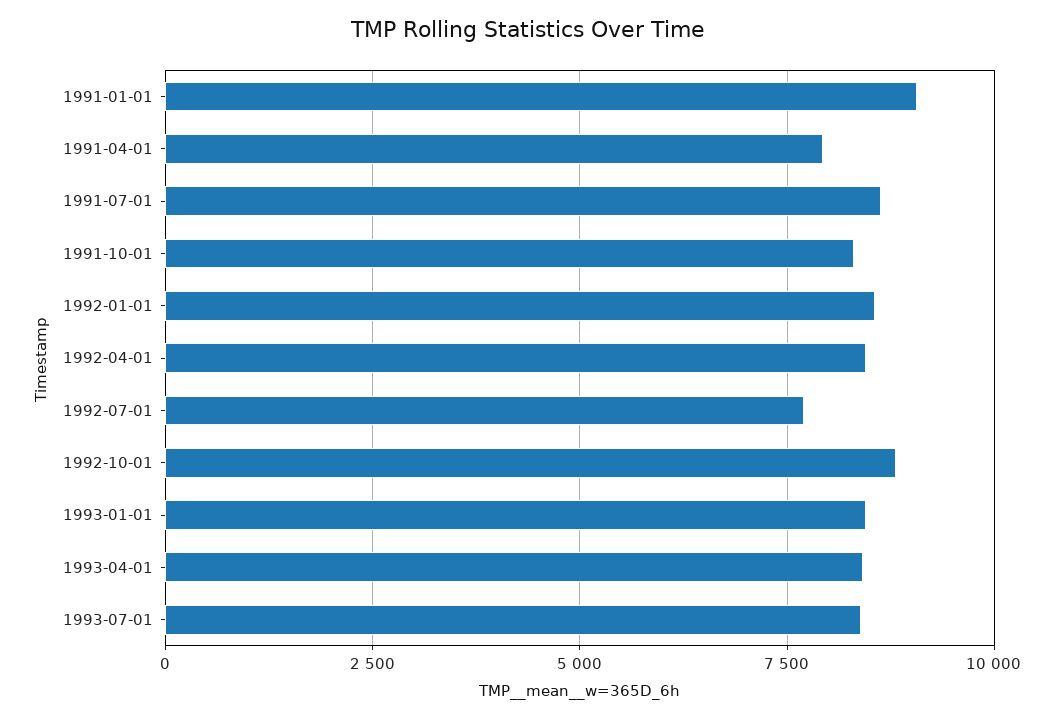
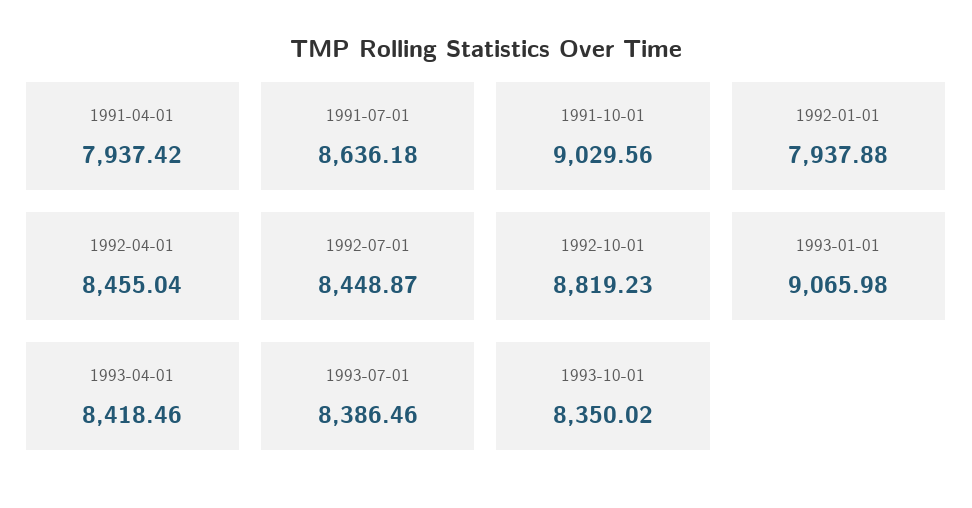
1991-01-01: 9000 -> none
1991-10-01: 8250 -> 9029.56
1992-01-01: 8500 -> 7937.88
1992-07-01: 7750 -> 8448.87
1993-01-01: 8500 -> 9065.98
1993-10-01: none -> 8350.02

